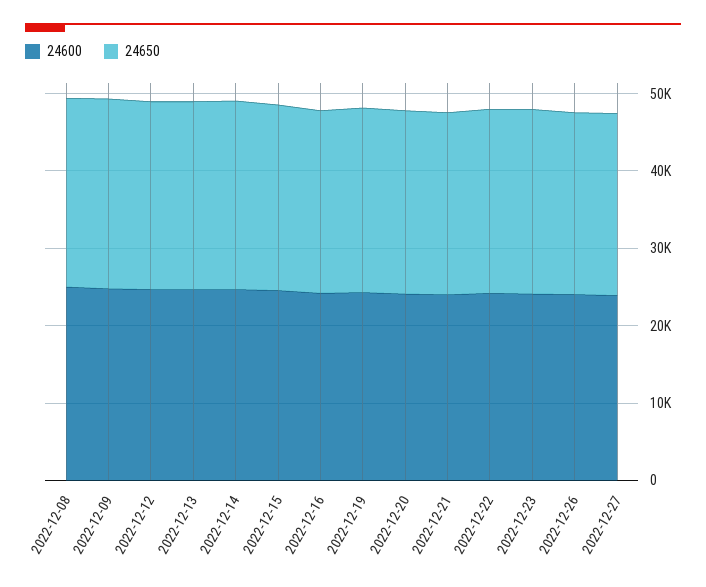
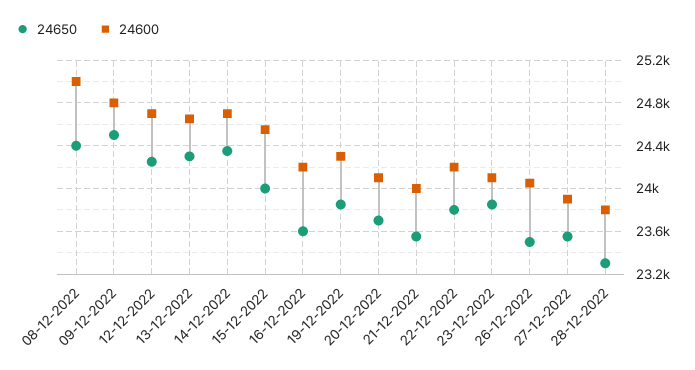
24650, 28-12-2022: none -> 23300
24600, 28-12-2022: none -> 23800

